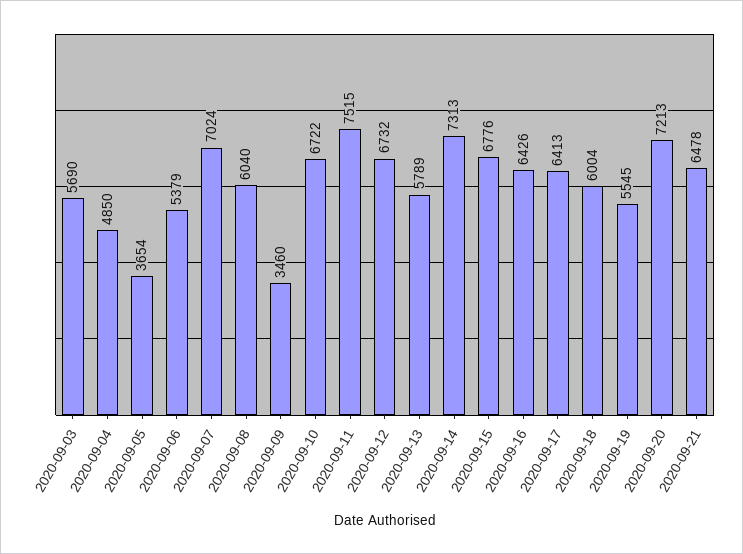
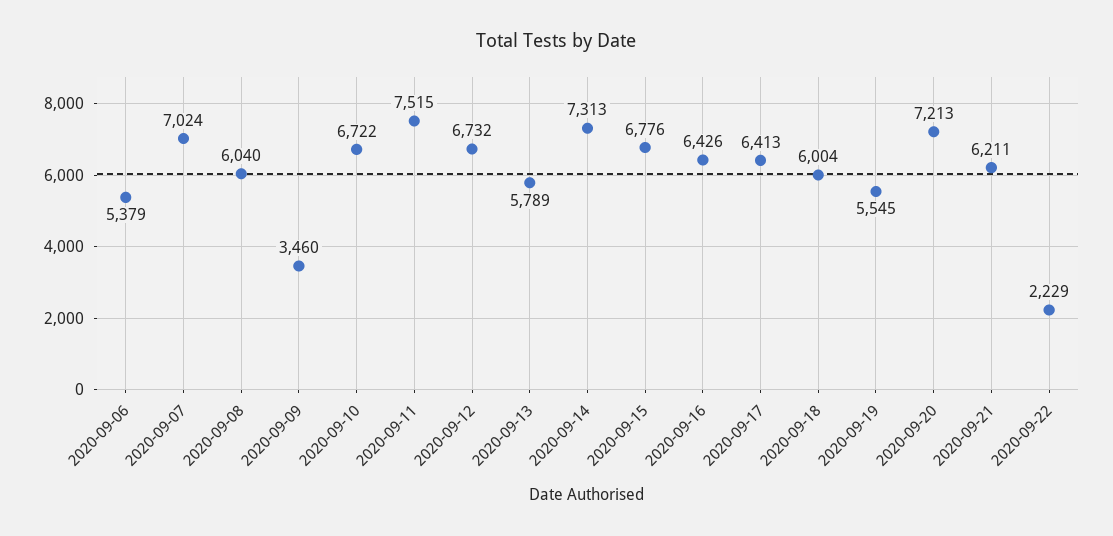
2020-09-03: 5690 -> none
2020-09-04: 4850 -> none
2020-09-05: 3654 -> none
2020-09-21: 6478 -> 6211
2020-09-22: none -> 2229

